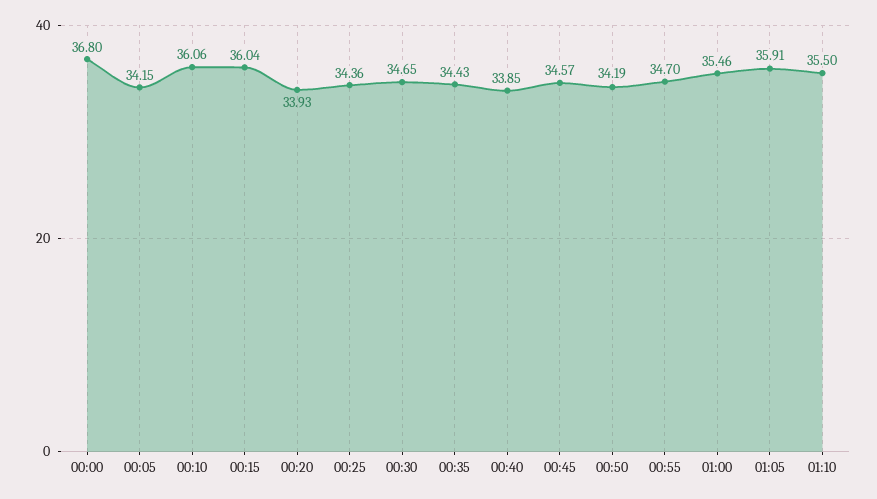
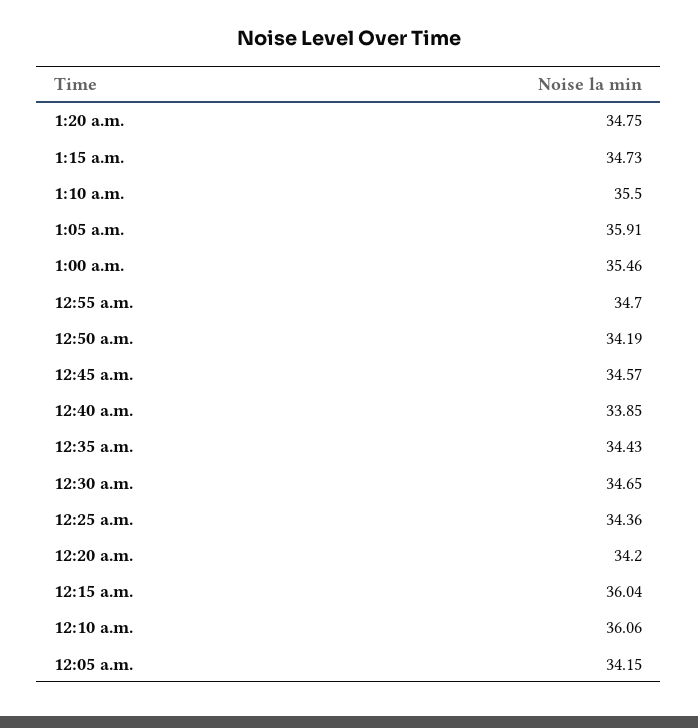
00:00: 36.8 -> none
00:20: 33.93 -> 34.2
1:20 a.m.: none -> 34.75
1:15 a.m.: none -> 34.73

